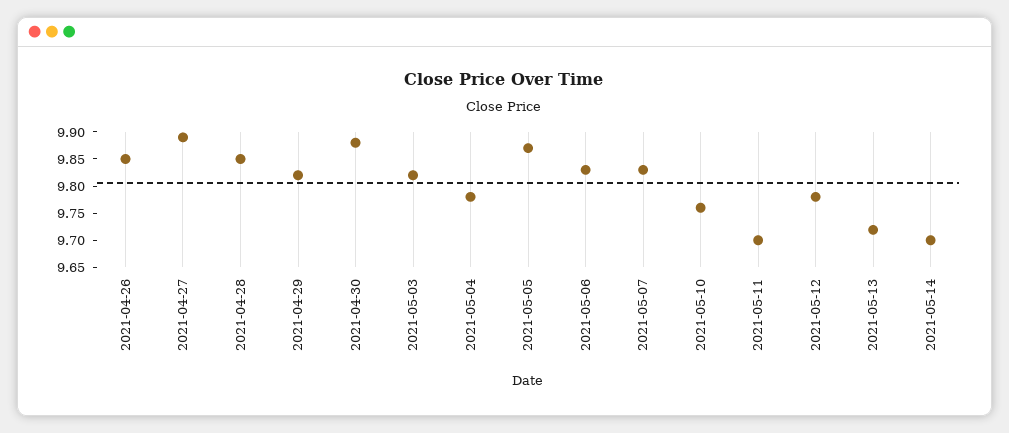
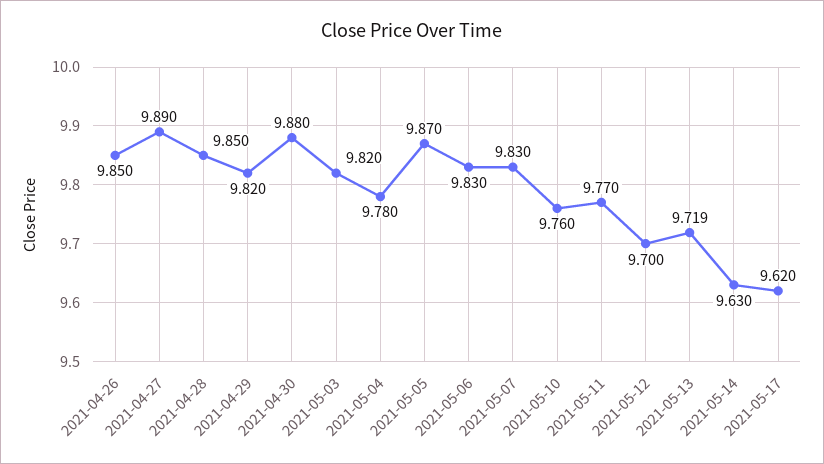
2021-05-11: 9.7 -> 9.77
2021-05-12: 9.775 -> 9.7
2021-05-14: 9.7 -> 9.63
2021-05-17: none -> 9.62

